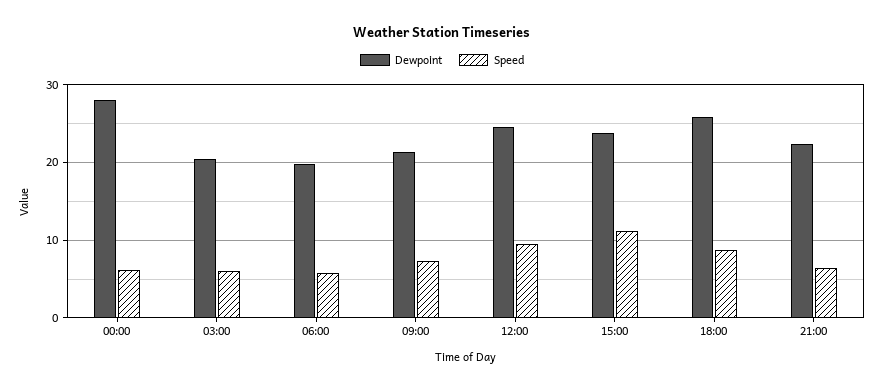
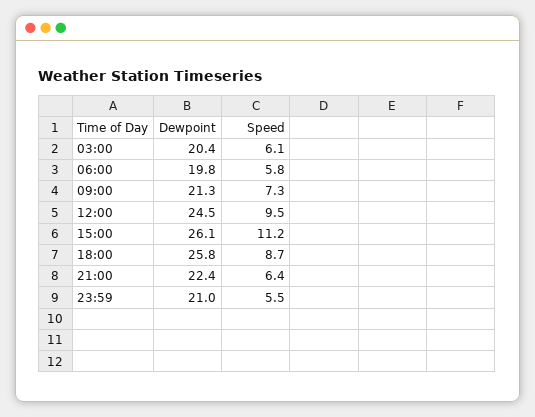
Dewpoint, 00:00: 28 -> none
Speed, 00:00: 6 -> none
Dewpoint, 15:00: 24 -> 26.1
Dewpoint, 23:59: none -> 21
Speed, 23:59: none -> 5.5

